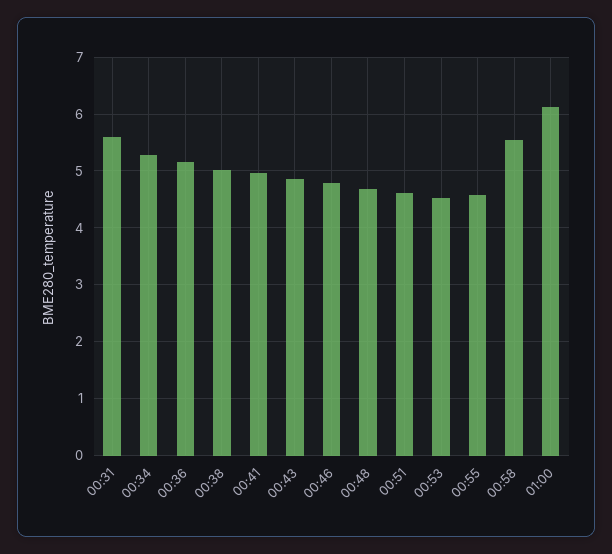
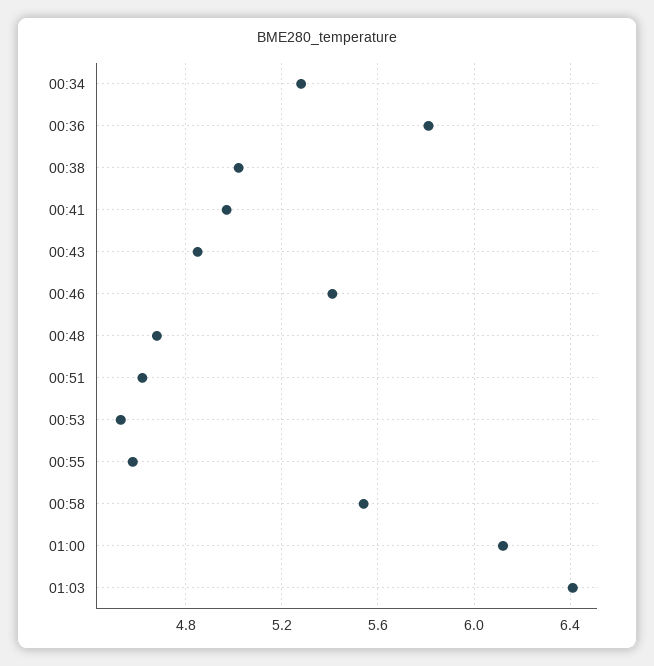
00:31: 5.6 -> none
00:36: 5.2 -> 5.8
00:46: 4.8 -> 5.4
01:03: none -> 6.4

